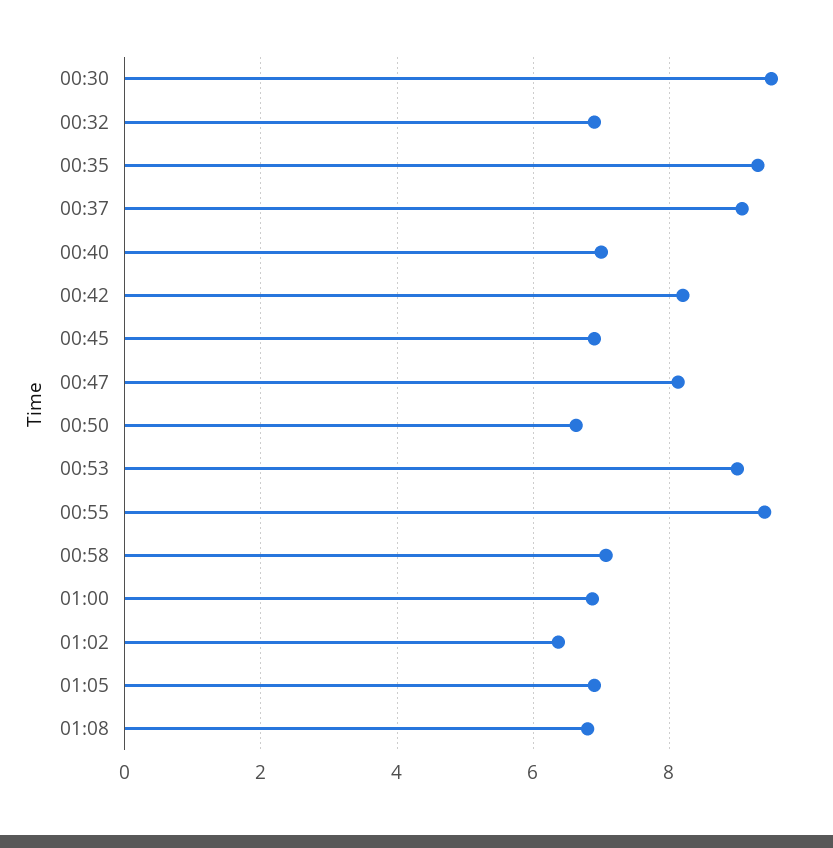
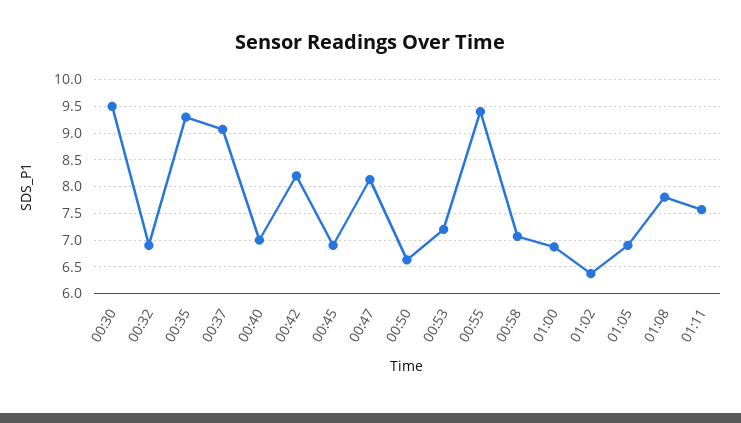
00:53: 9 -> 7.25
01:08: 6.8 -> 7.75
01:11: none -> 7.5

